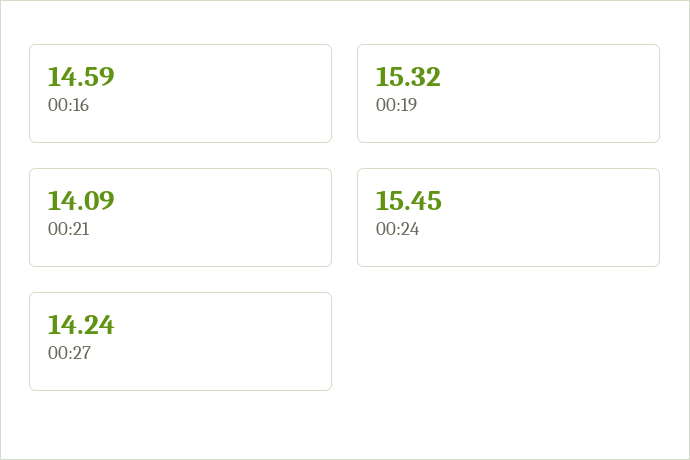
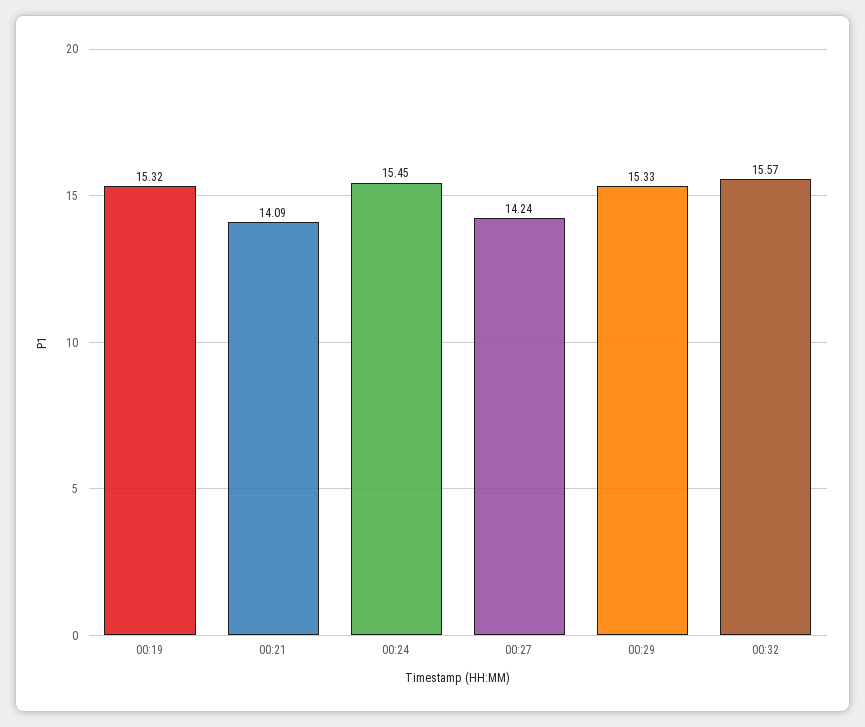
00:16: 14.59 -> none
00:29: none -> 15.33
00:32: none -> 15.57

